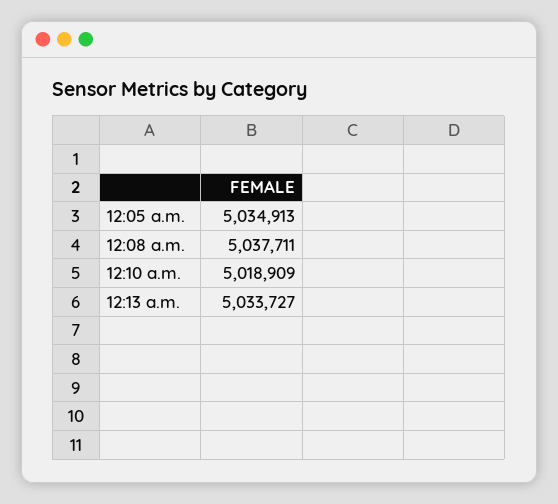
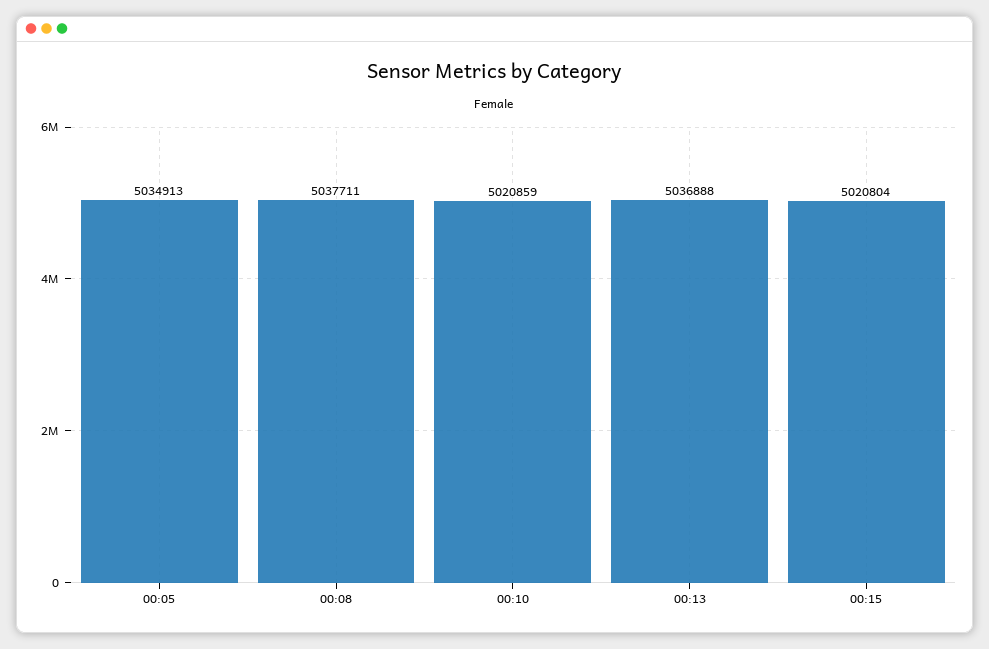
12:10 a.m.: 5018909 -> 5020859
12:13 a.m.: 5033727 -> 5036888
00:15: none -> 5020804

